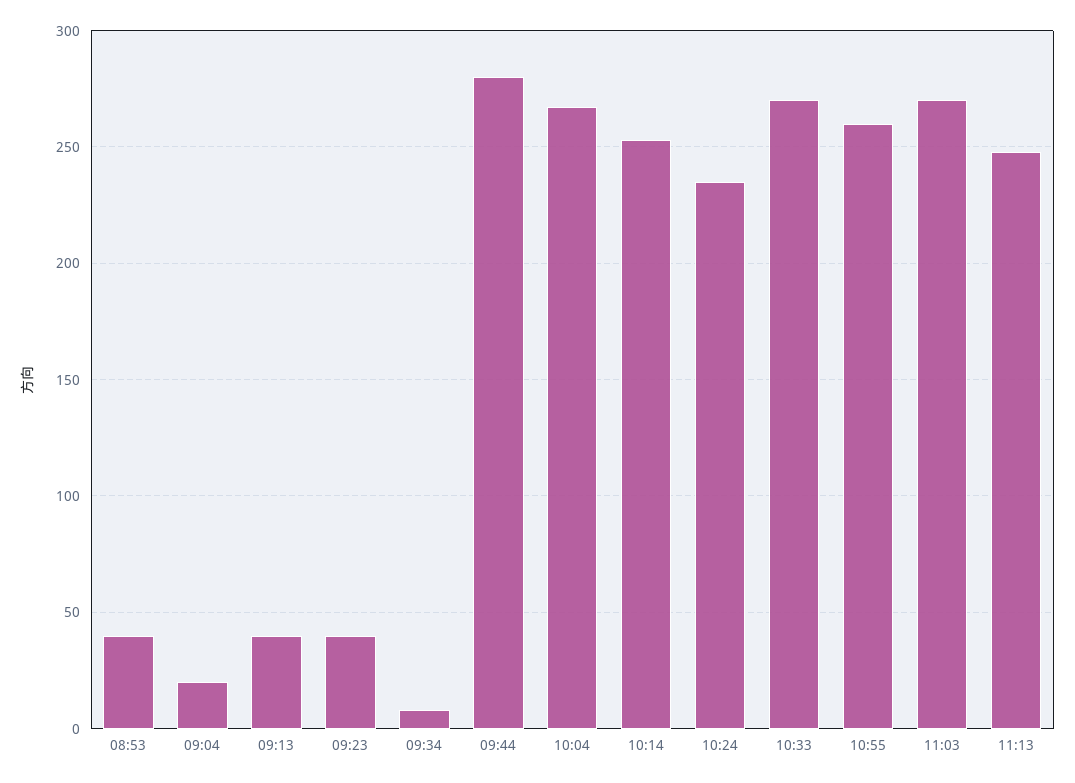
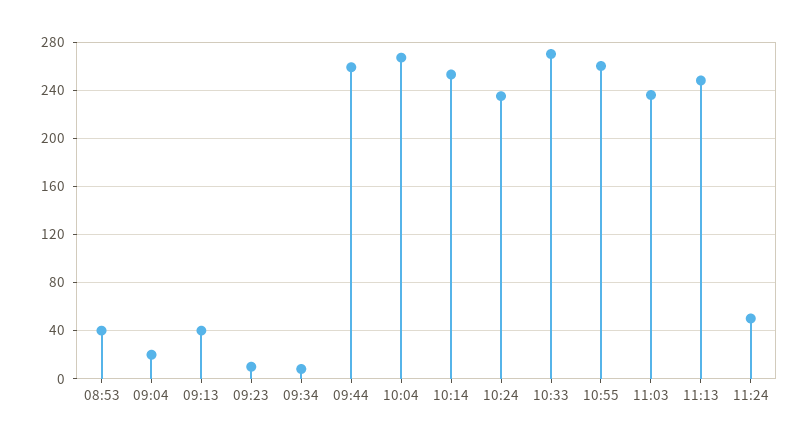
09:23: 40 -> 10
09:44: 280 -> 260
11:03: 270 -> 235
11:24: none -> 50

